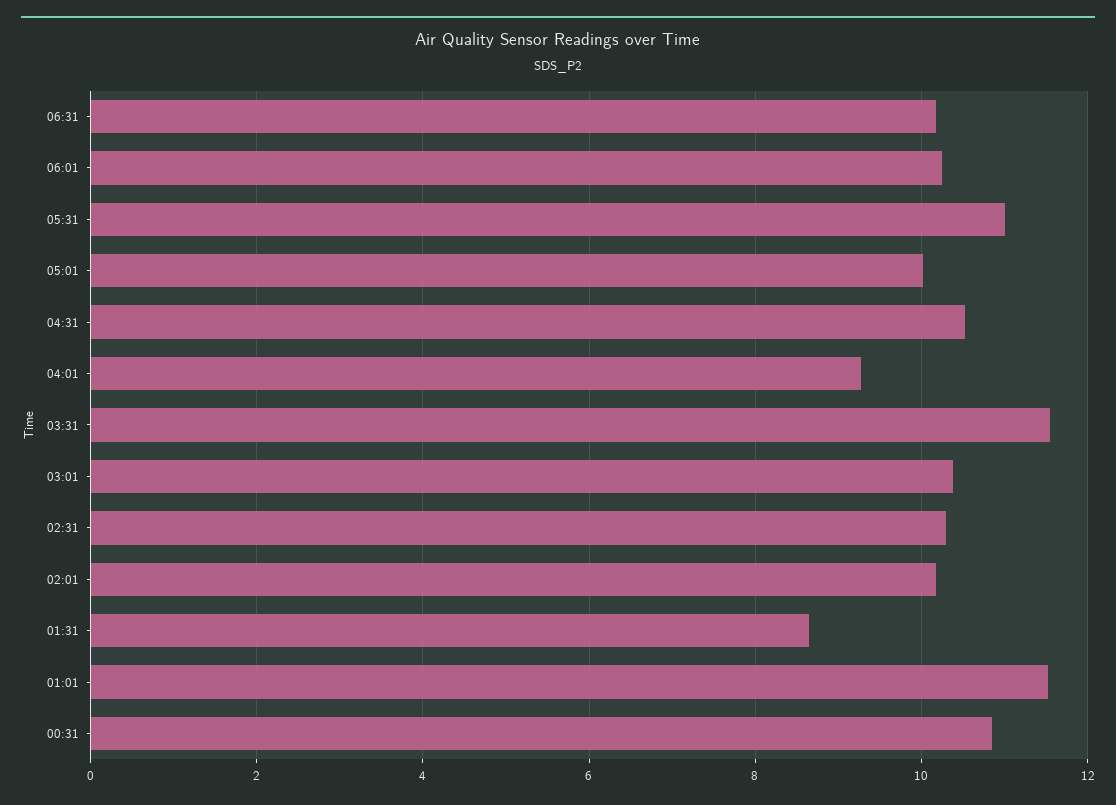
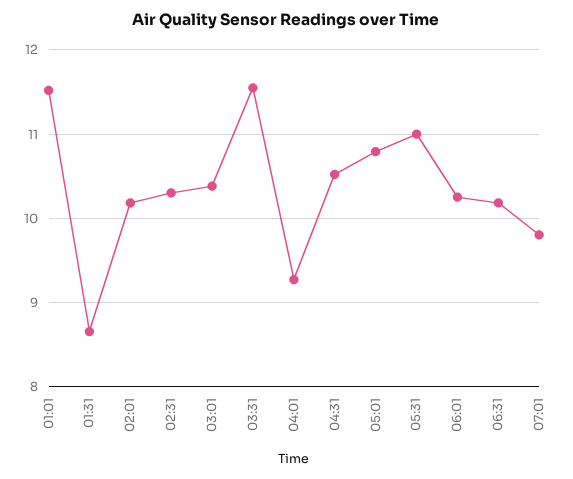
05:01: 10 -> 10.8
00:31: 10.8 -> none
07:01: none -> 9.8

